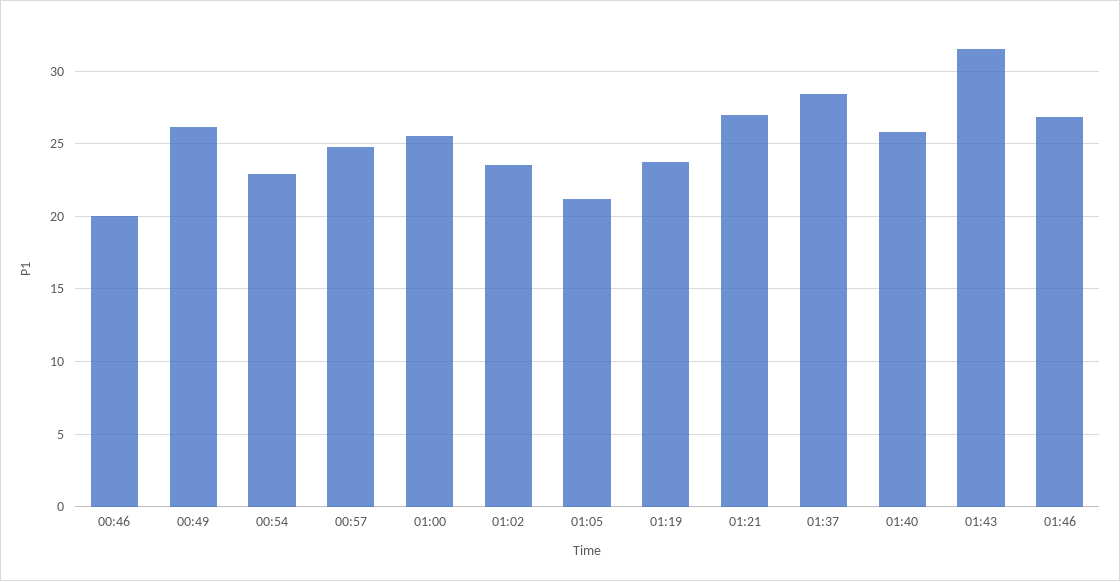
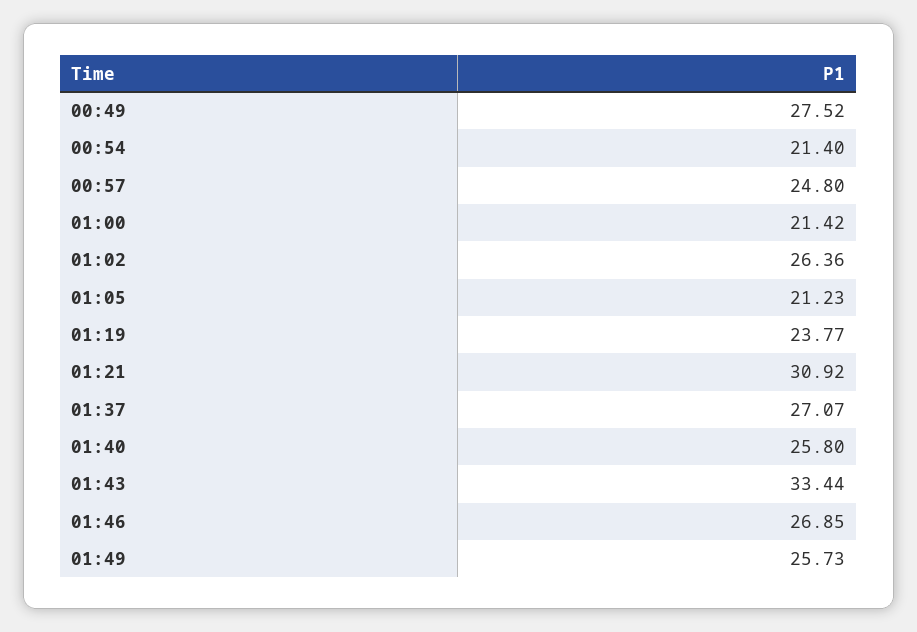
00:46: 20 -> none
00:49: 26 -> 27.52
00:54: 23 -> 21.4
01:00: 25.5 -> 21.42
01:02: 23.5 -> 26.36
01:21: 27 -> 30.92
01:37: 28.5 -> 27.07
01:43: 31.5 -> 33.44
01:49: none -> 25.73

